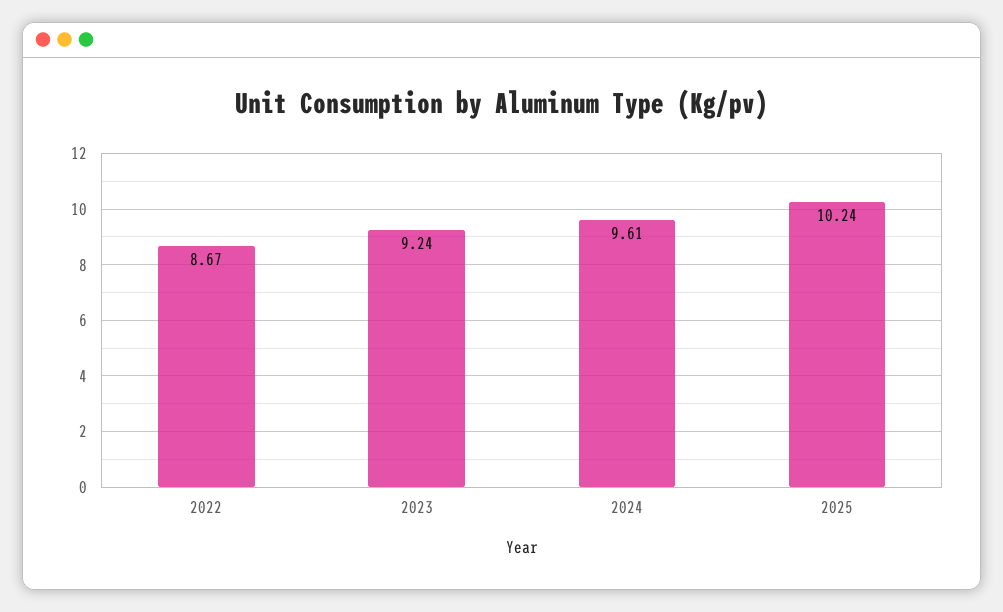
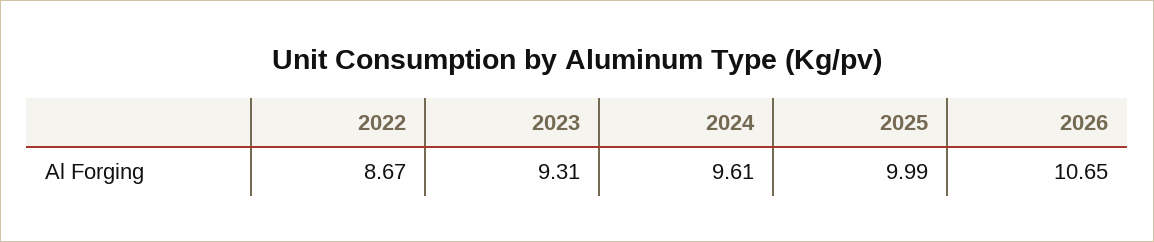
2023: 9.24 -> 9.31
2025: 10.24 -> 9.99
2026: none -> 10.65

